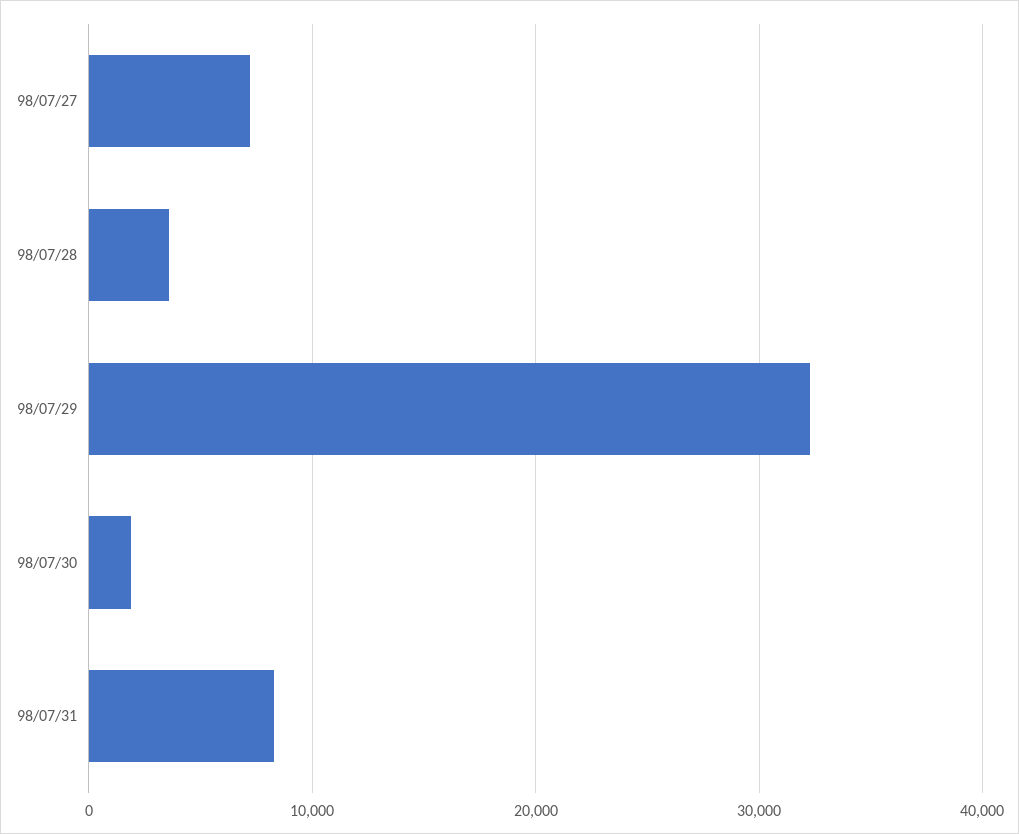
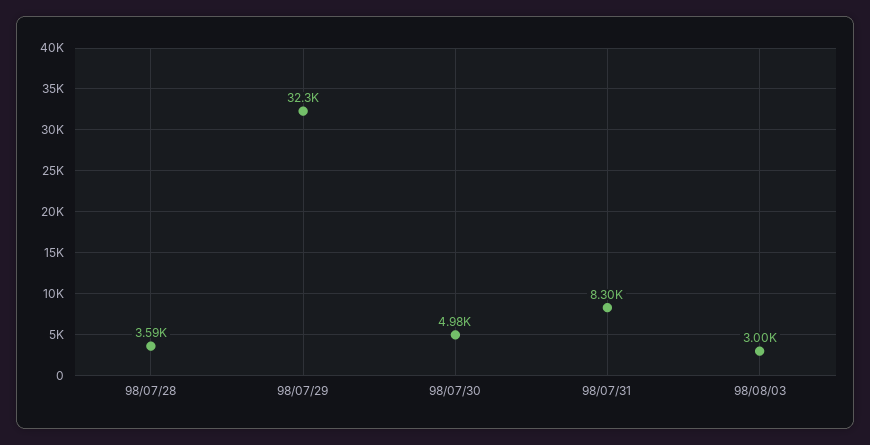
98/07/27: 7000 -> none
98/07/30: 2000 -> 4980
98/08/03: none -> 3000

